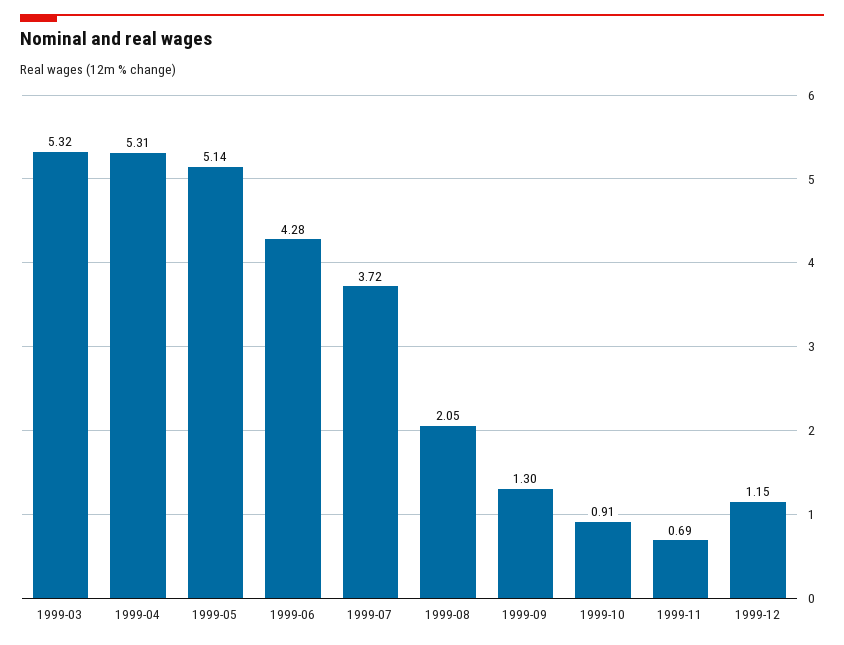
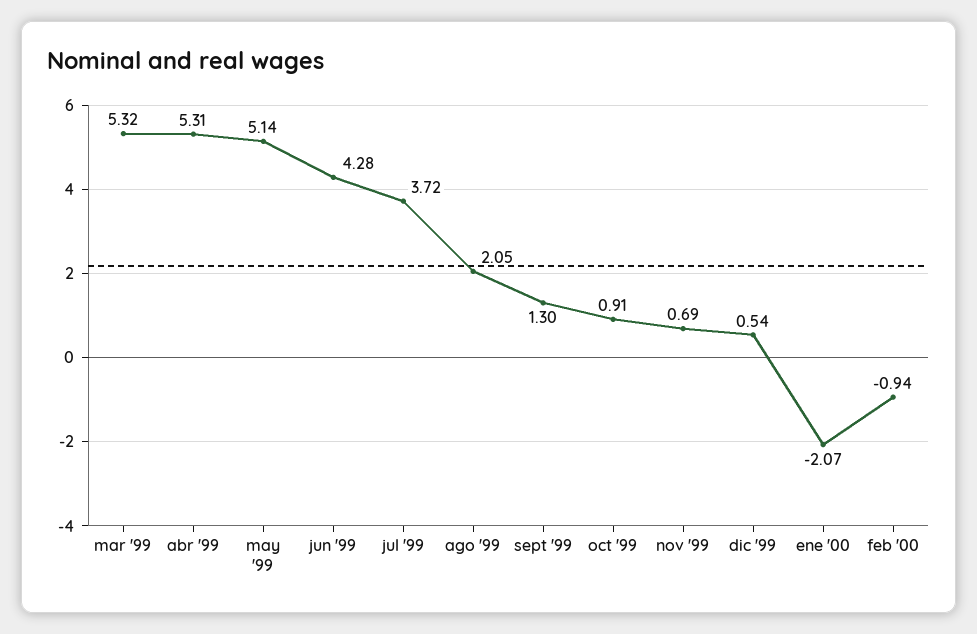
1999-12: 1.15 -> 0.54
ene '00: none -> -2.07
feb '00: none -> -0.94

